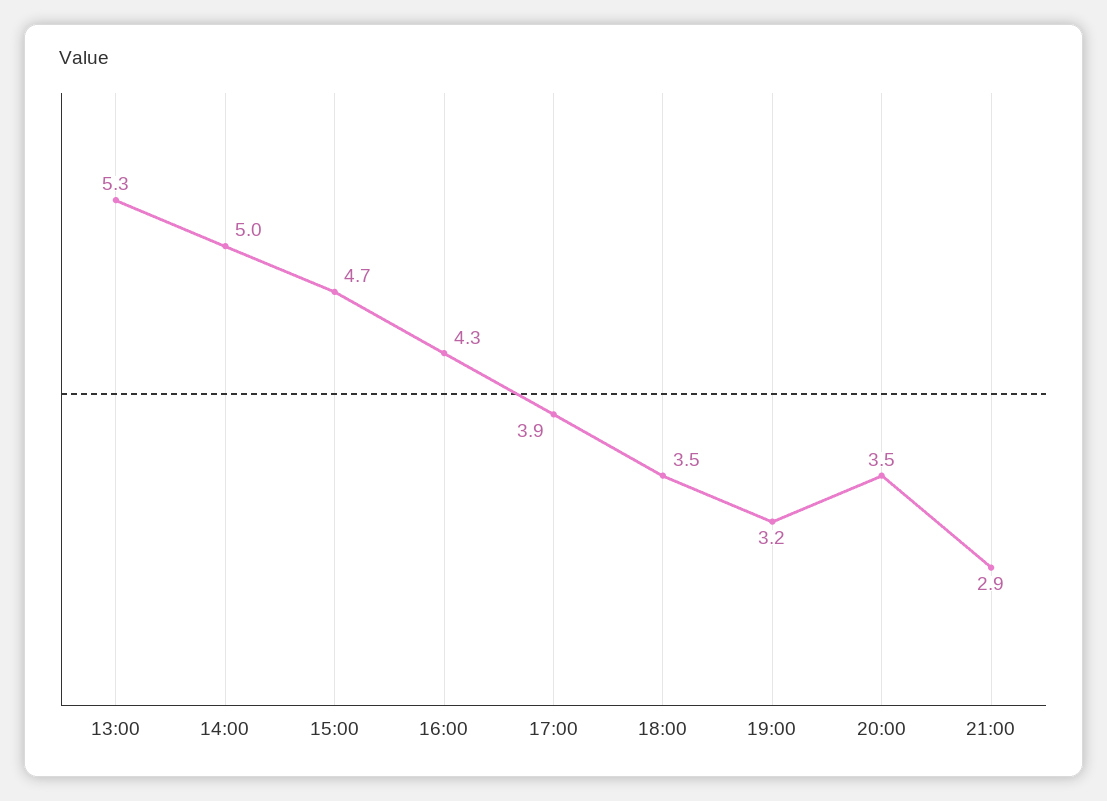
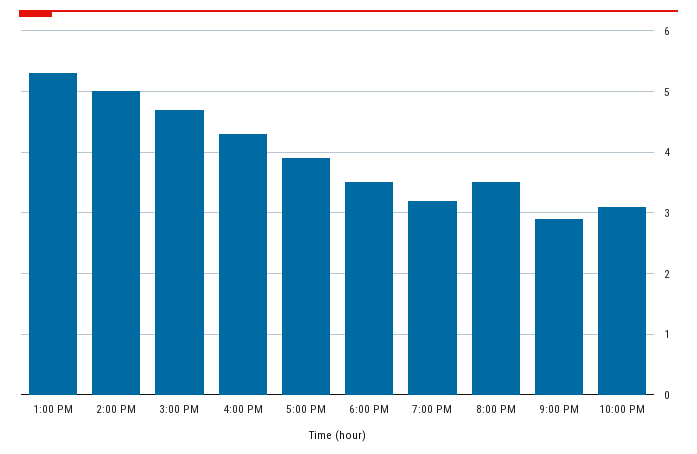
10:00 PM: none -> 3.1

